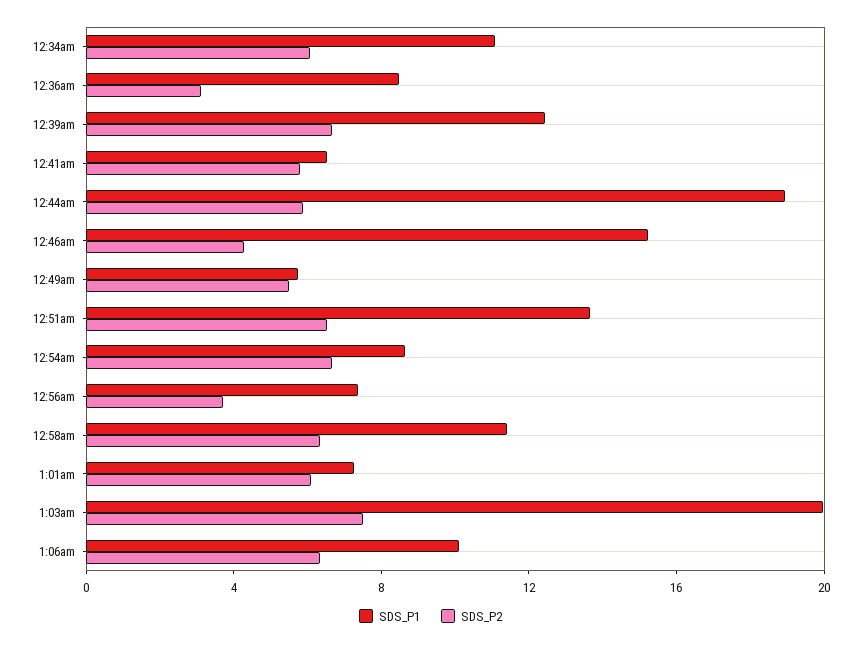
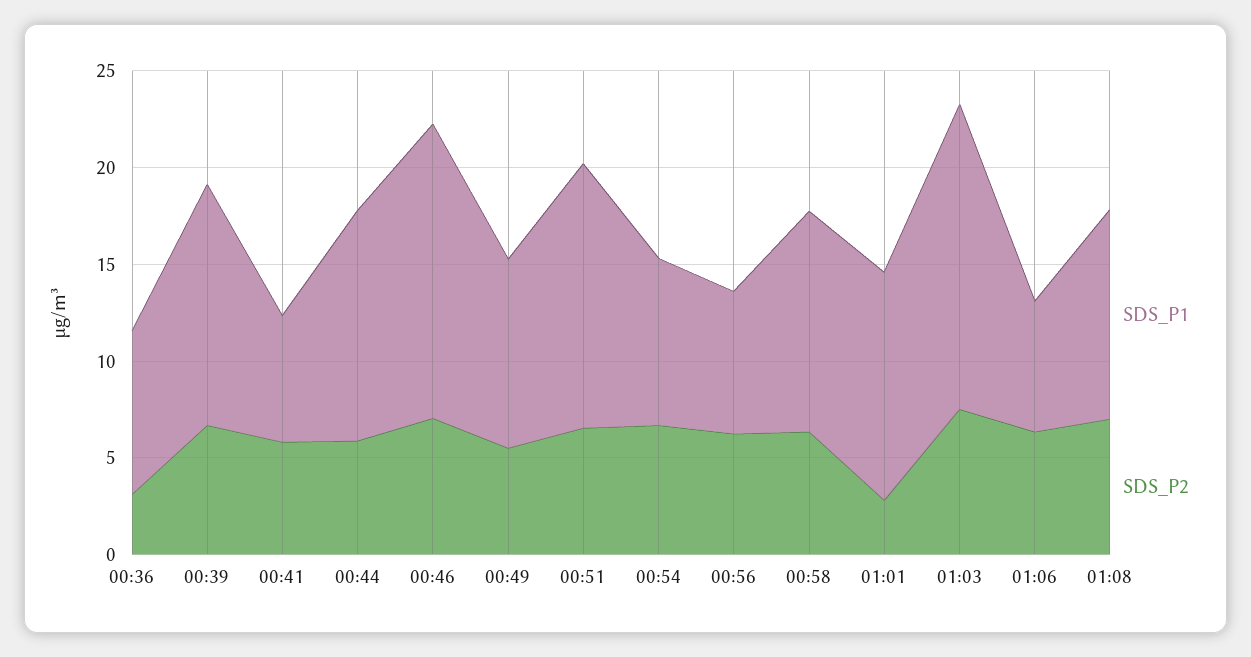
SDS_P1, 12:34am: 11 -> none
SDS_P2, 12:34am: 6 -> none
SDS_P1, 12:44am: 19 -> 12
SDS_P2, 12:46am: 4 -> 7
SDS_P1, 12:49am: 6 -> 10
SDS_P2, 12:56am: 4 -> 6
SDS_P1, 1:01am: 7 -> 12
SDS_P2, 1:01am: 6 -> 3
SDS_P1, 1:03am: 20 -> 16
SDS_P1, 1:06am: 10 -> 7
SDS_P1, 01:08: none -> 11
SDS_P2, 01:08: none -> 7

